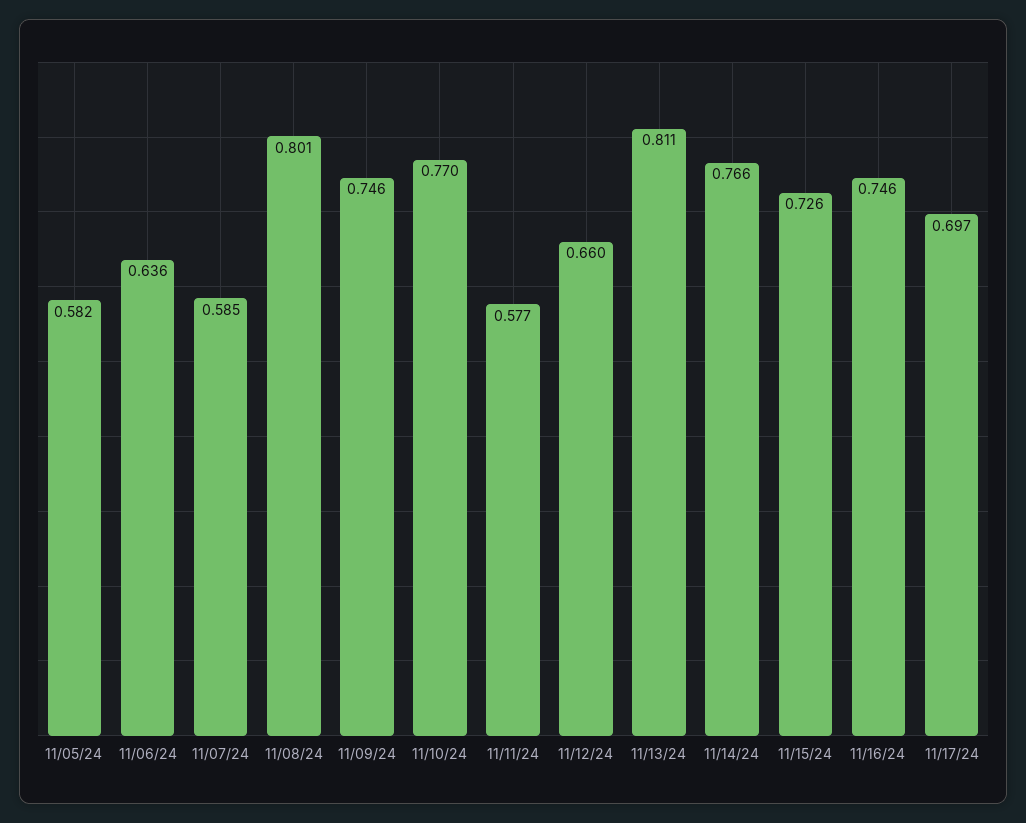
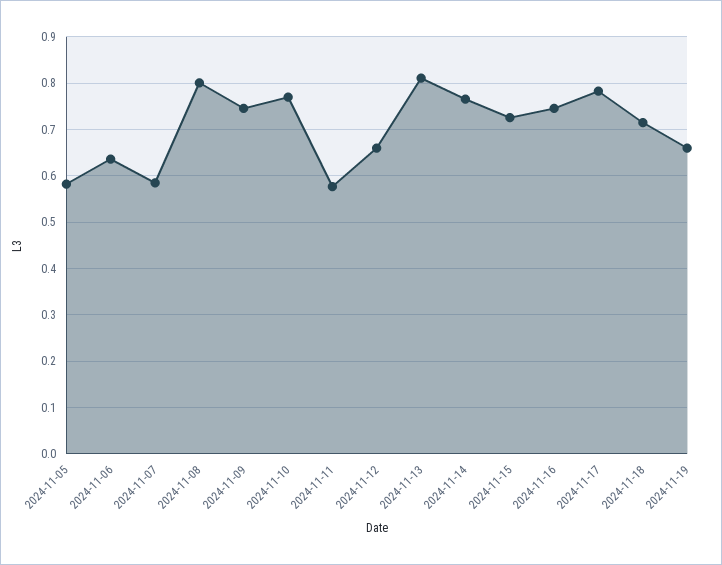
11/17/24: 0.697 -> 0.78
2024-11-18: none -> 0.72
2024-11-19: none -> 0.66

